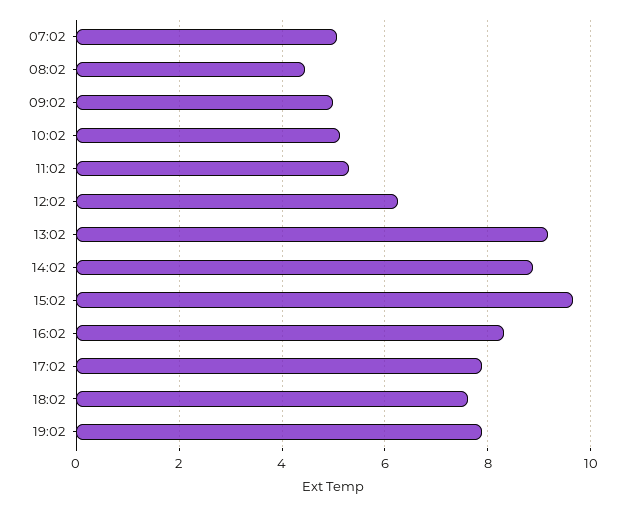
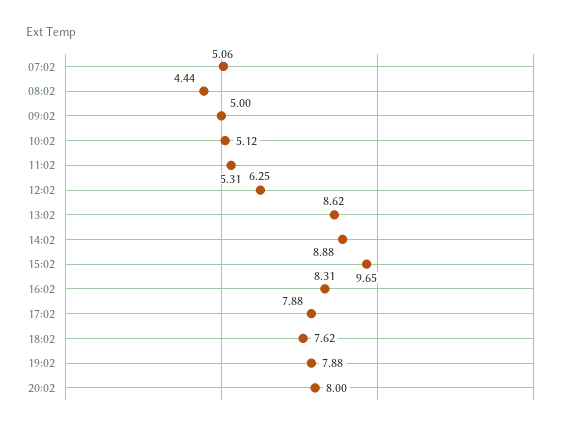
13:02: 9.2 -> 8.62
20:02: none -> 8

